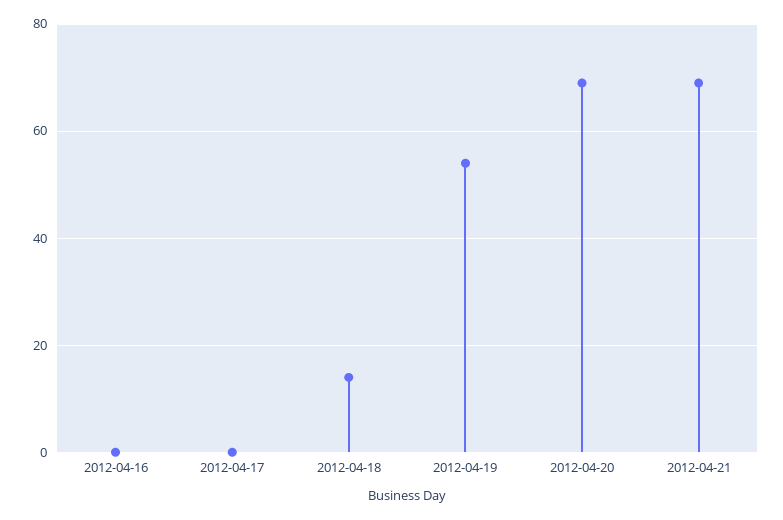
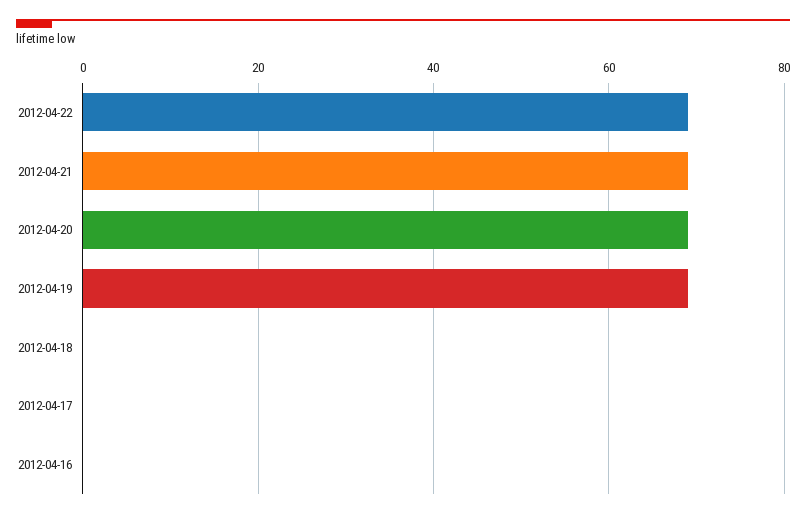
2012-04-18: 15 -> 0
2012-04-19: 55 -> 70
2012-04-22: none -> 70

